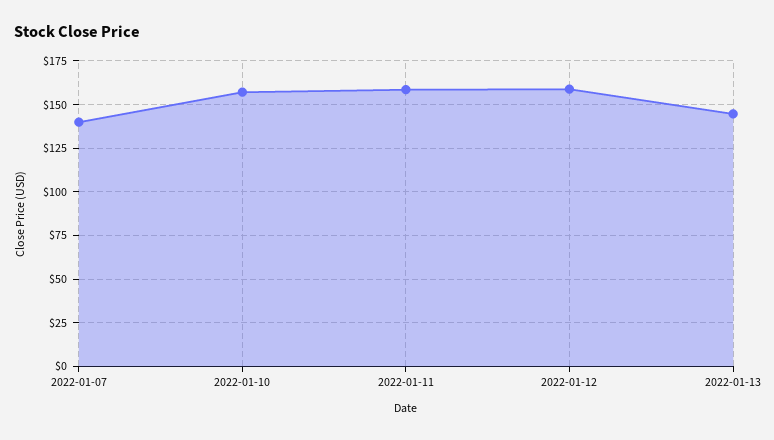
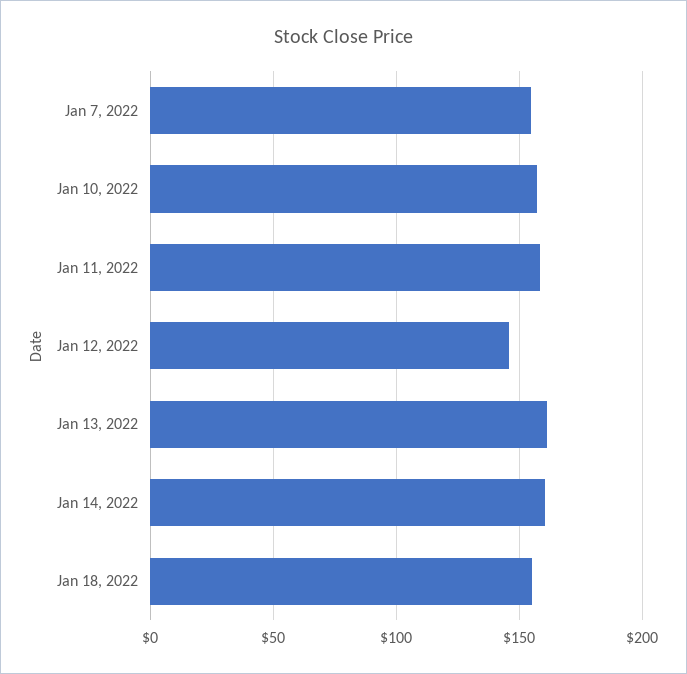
2022-01-07: 140 -> 155
2022-01-12: 160 -> 145
2022-01-13: 145 -> 160
Jan 14, 2022: none -> 160
Jan 18, 2022: none -> 155

